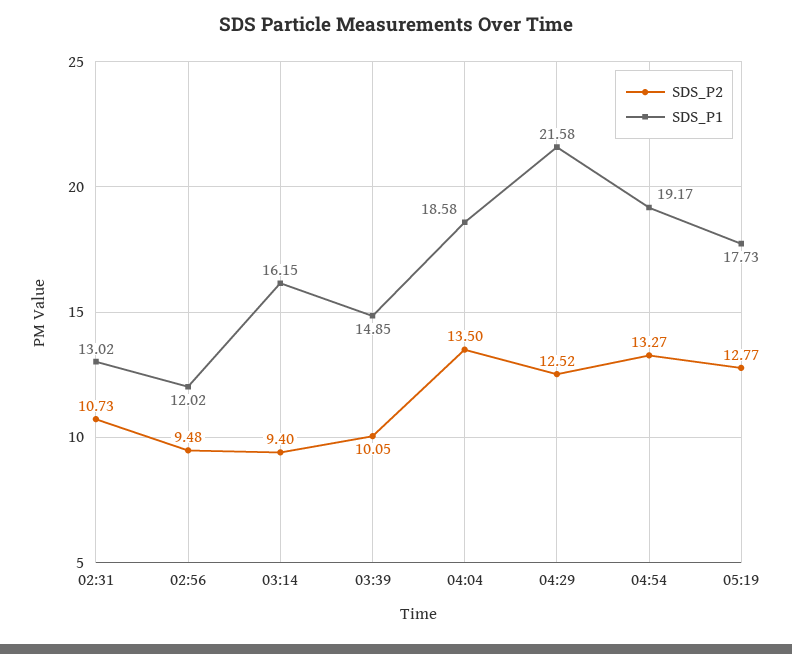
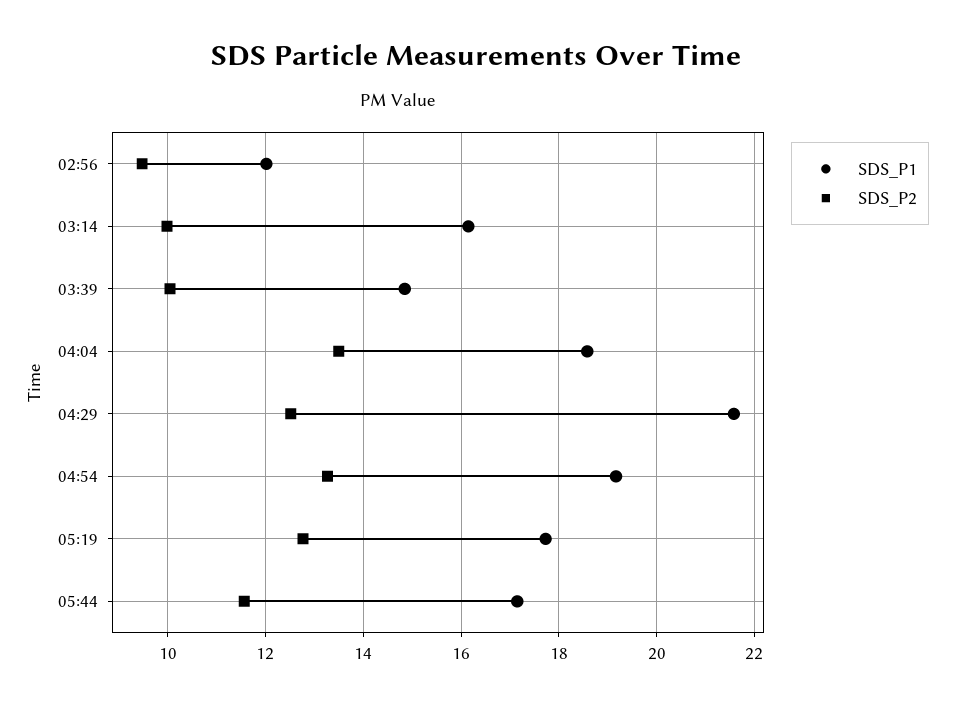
SDS_P2, 02:31: 10.73 -> none
SDS_P1, 02:31: 13.02 -> none
SDS_P2, 03:14: 9.4 -> 10
SDS_P1, 05:44: none -> 17.2
SDS_P2, 05:44: none -> 11.6

